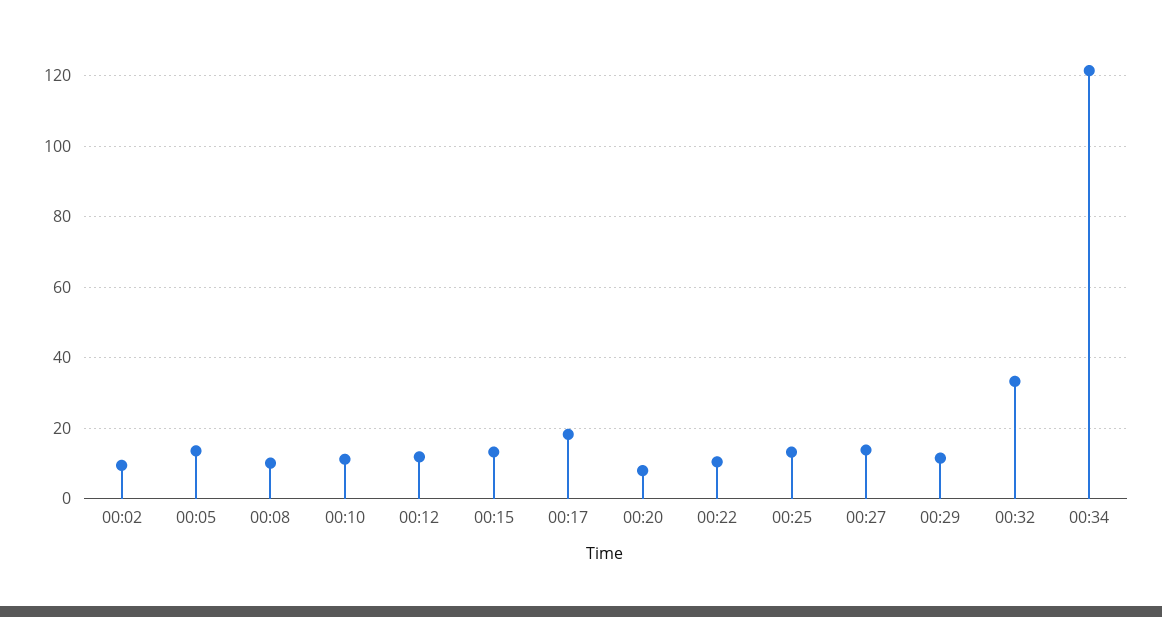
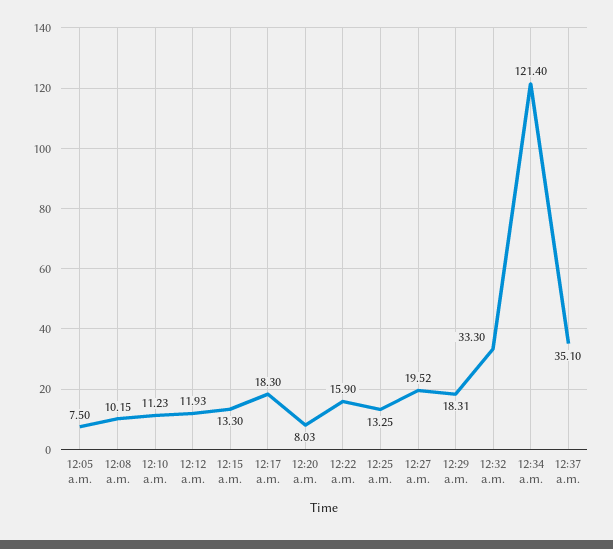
00:02: 10 -> none
00:05: 14 -> 7.5
00:22: 10 -> 15.9
00:27: 14 -> 19.52
00:29: 12 -> 18.31
12:37 a.m.: none -> 35.1

